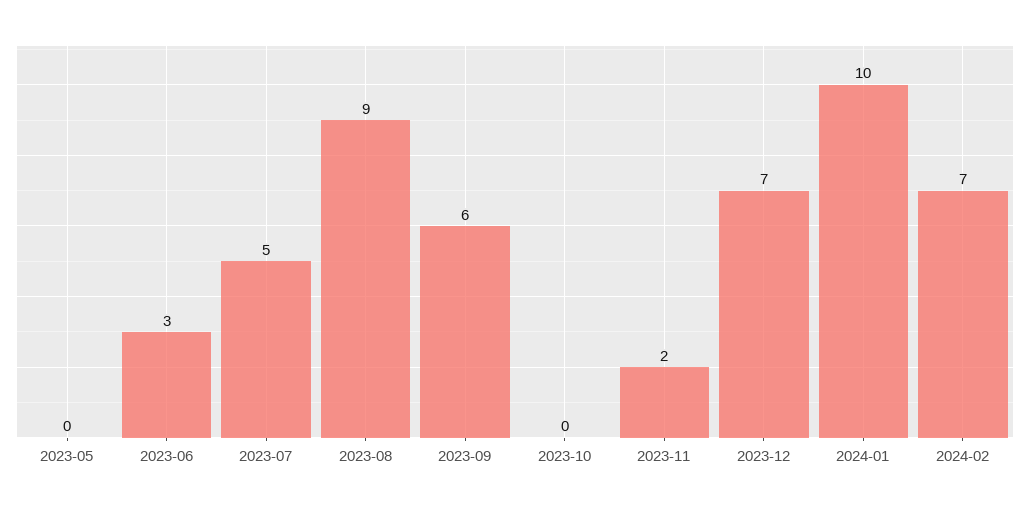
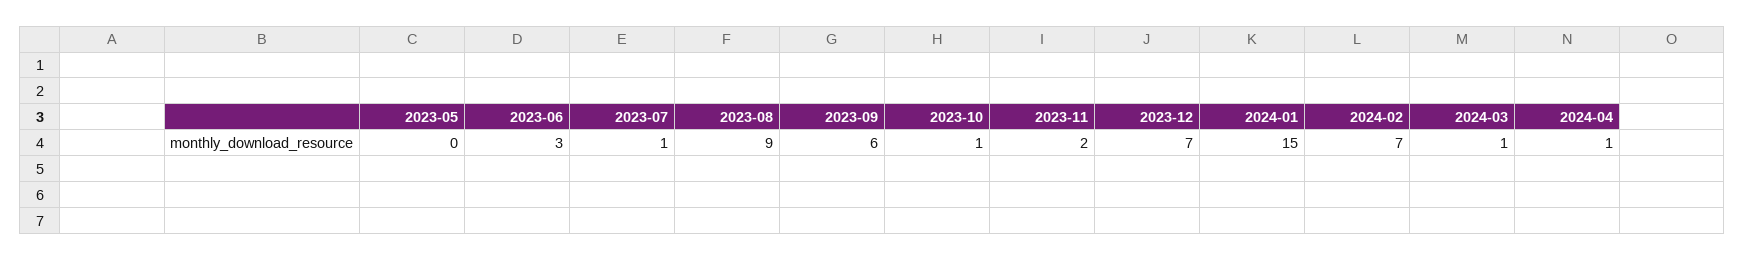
2023-07: 5 -> 1
2023-10: 0 -> 1
2024-01: 10 -> 15
2024-03: none -> 1
2024-04: none -> 1

